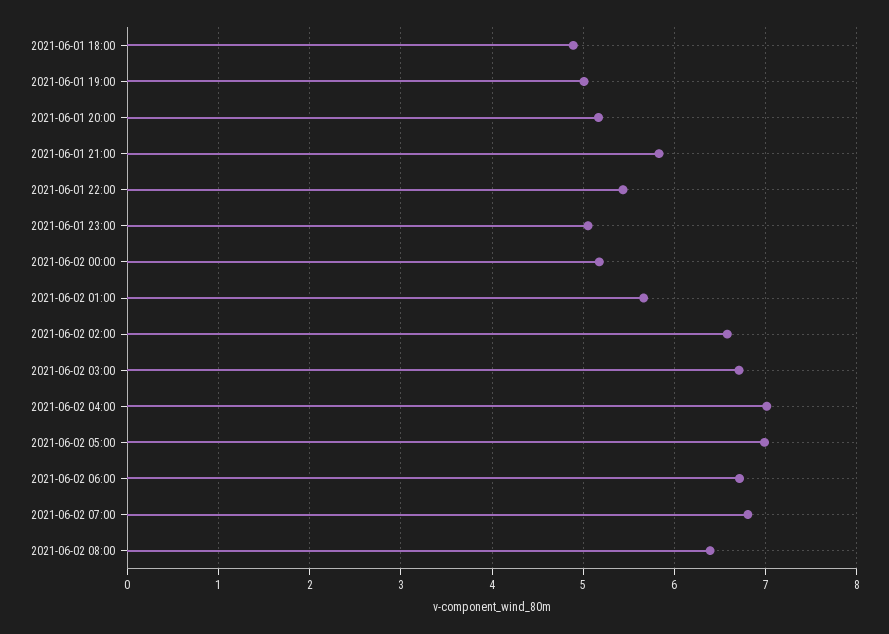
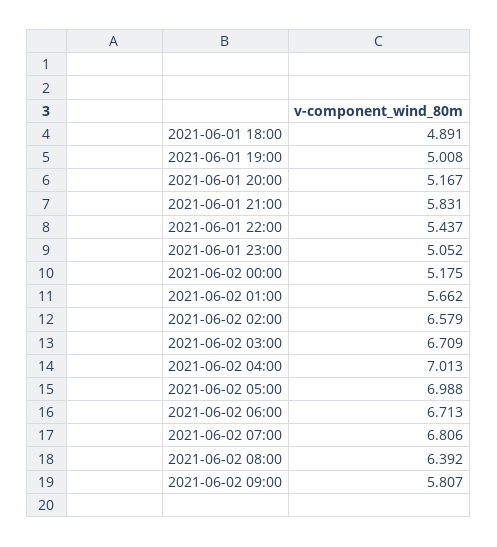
2021-06-02 09:00: none -> 5.807

